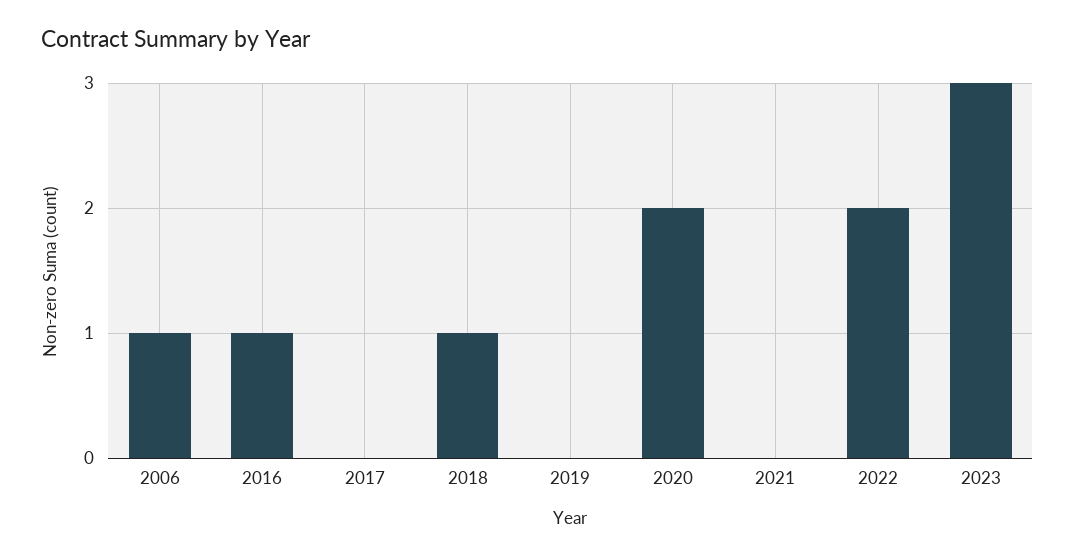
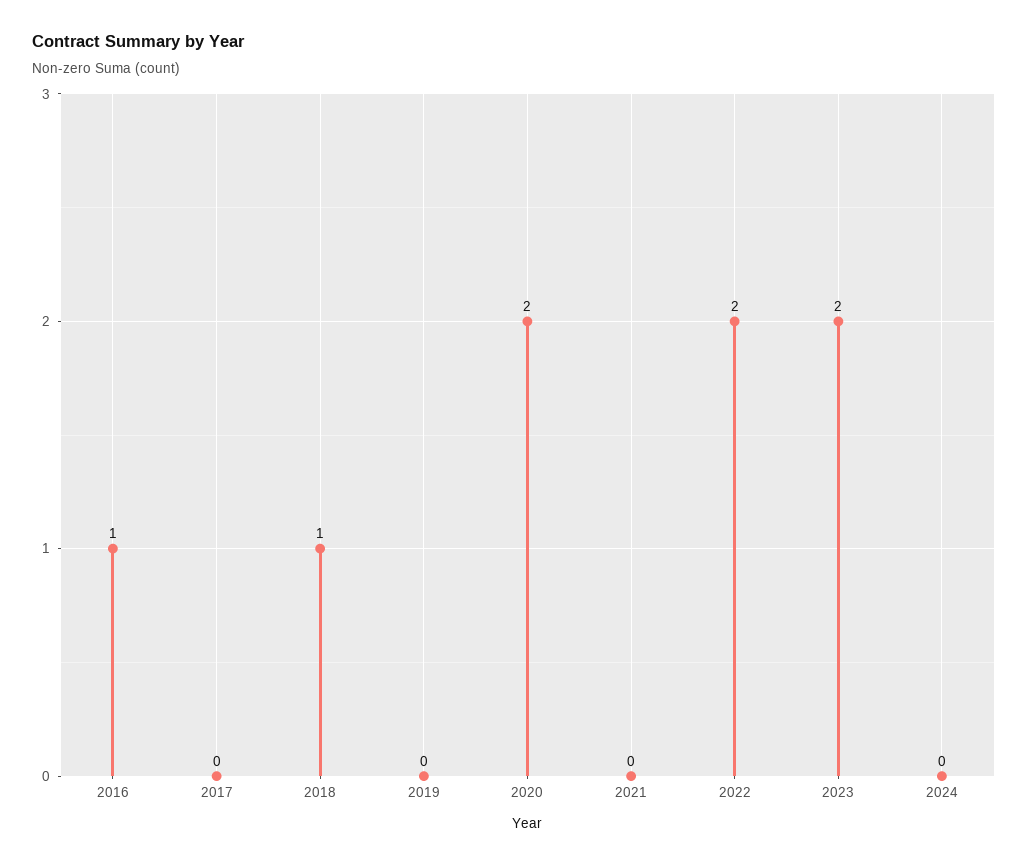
2006: 1 -> none
2023: 3 -> 2
2024: none -> 0

